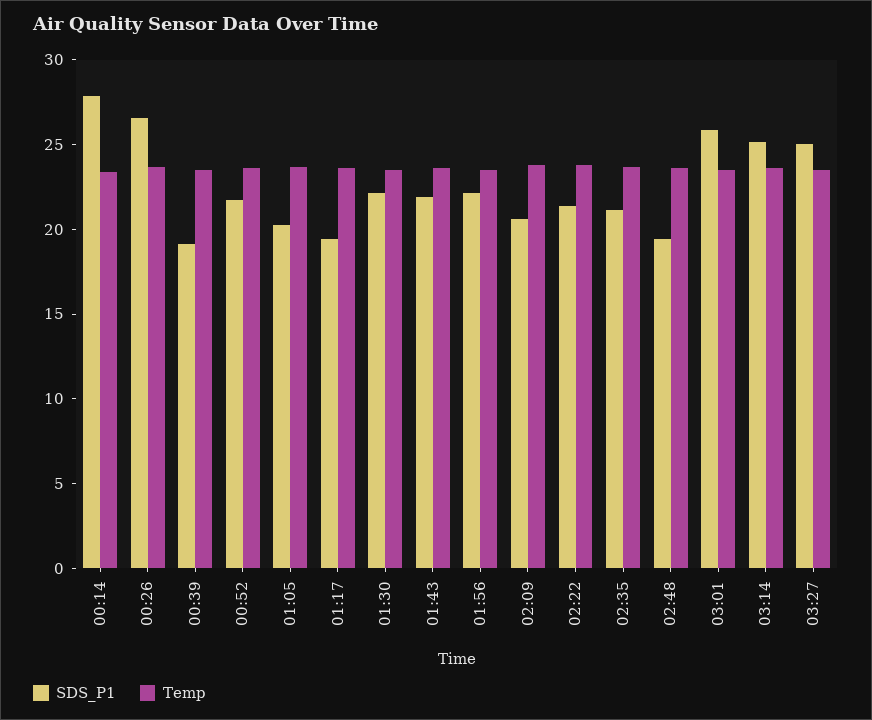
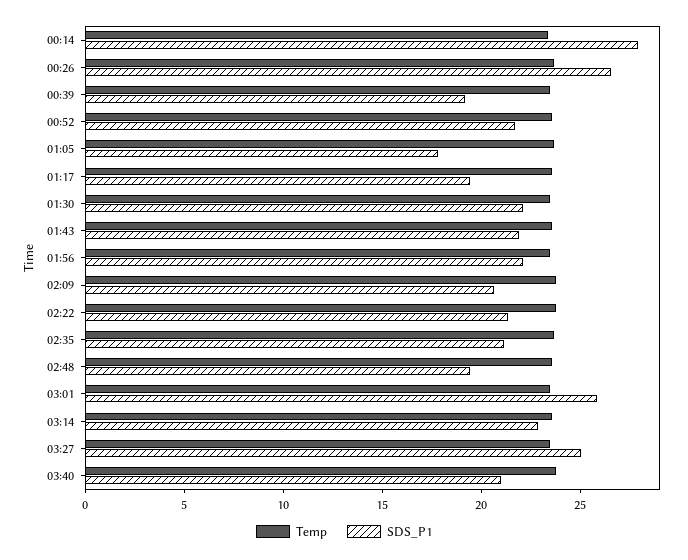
SDS_P1, 01:05: 20 -> 18
SDS_P1, 03:14: 25 -> 23
Temp, 03:40: none -> 24
SDS_P1, 03:40: none -> 21

